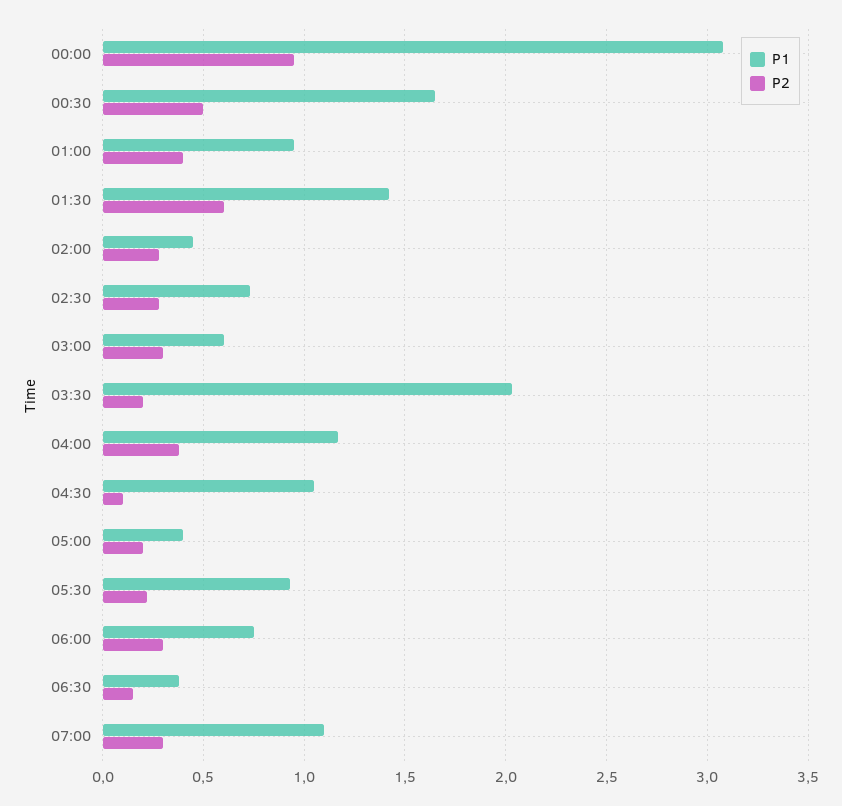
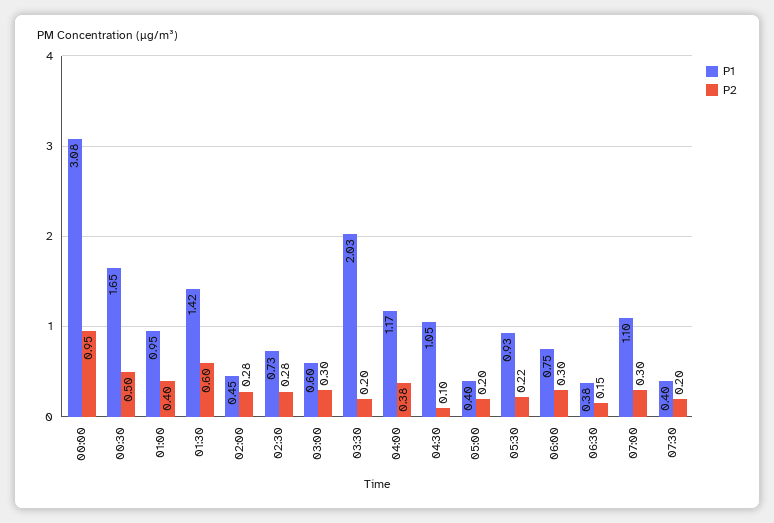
P1, 07:30: none -> 0.4
P2, 07:30: none -> 0.2

